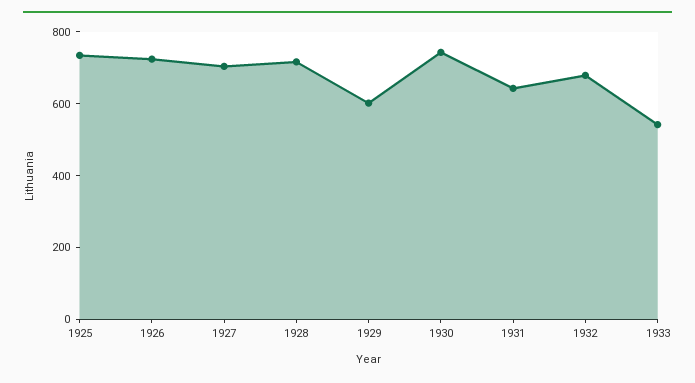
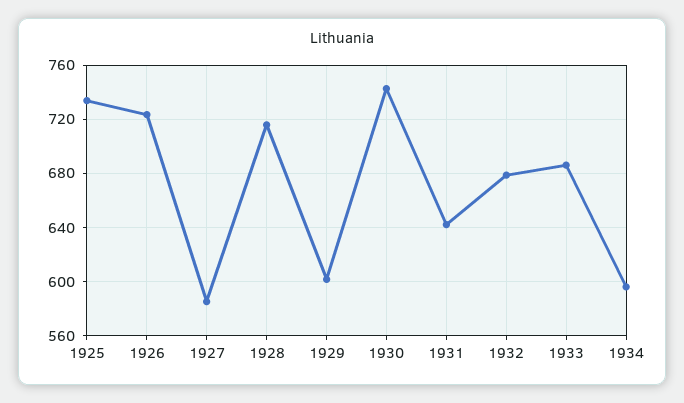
1927: 700 -> 585
1933: 550 -> 685
1934: none -> 595

